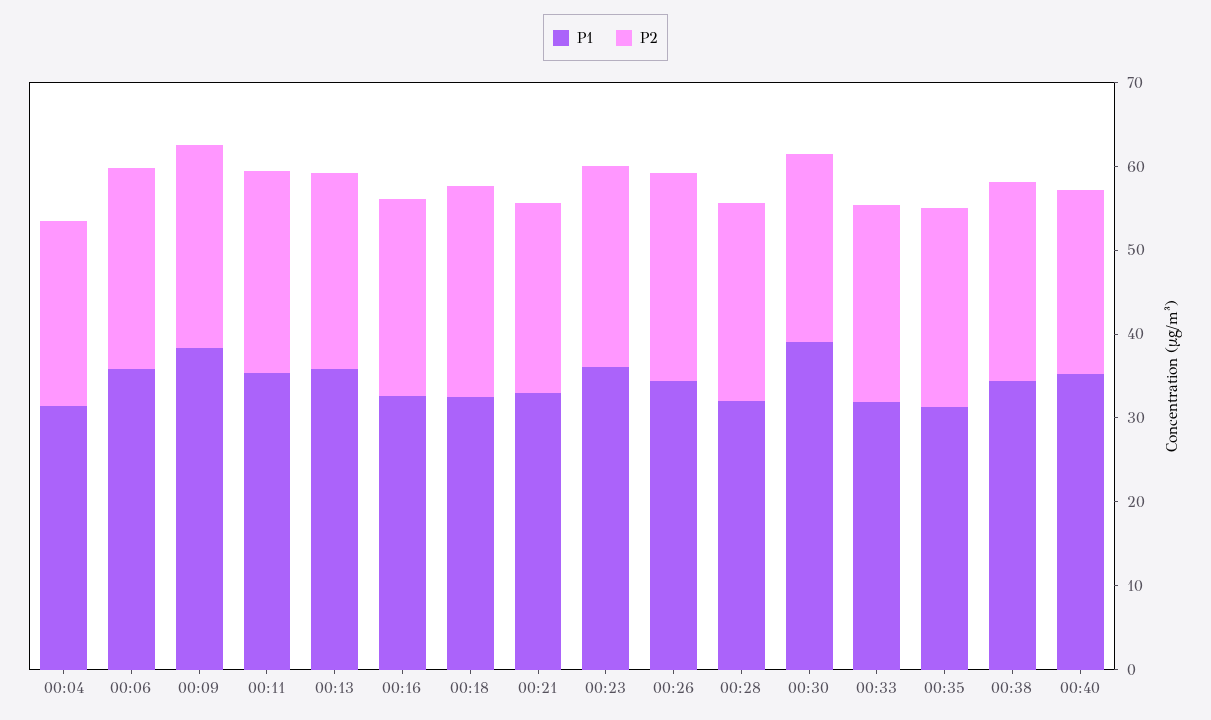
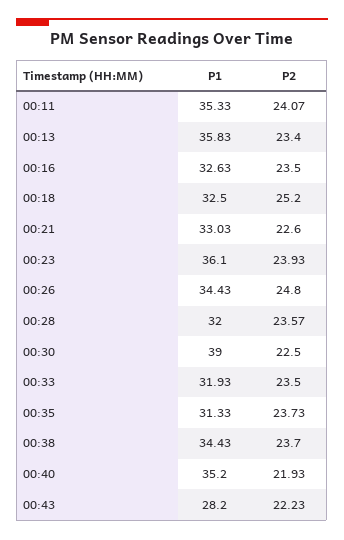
P1, 00:04: 32 -> none
P2, 00:04: 22 -> none
P1, 00:06: 36 -> none
P2, 00:06: 24 -> none
P1, 00:09: 38 -> none
P2, 00:09: 24 -> none
P1, 00:43: none -> 28.2
P2, 00:43: none -> 22.23

